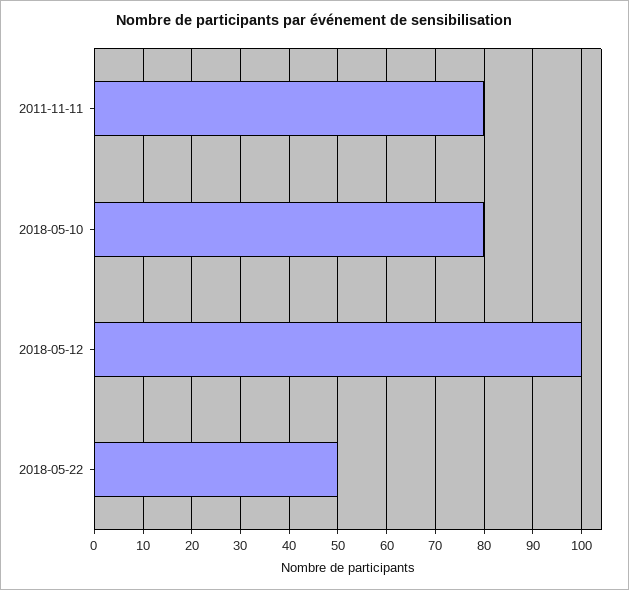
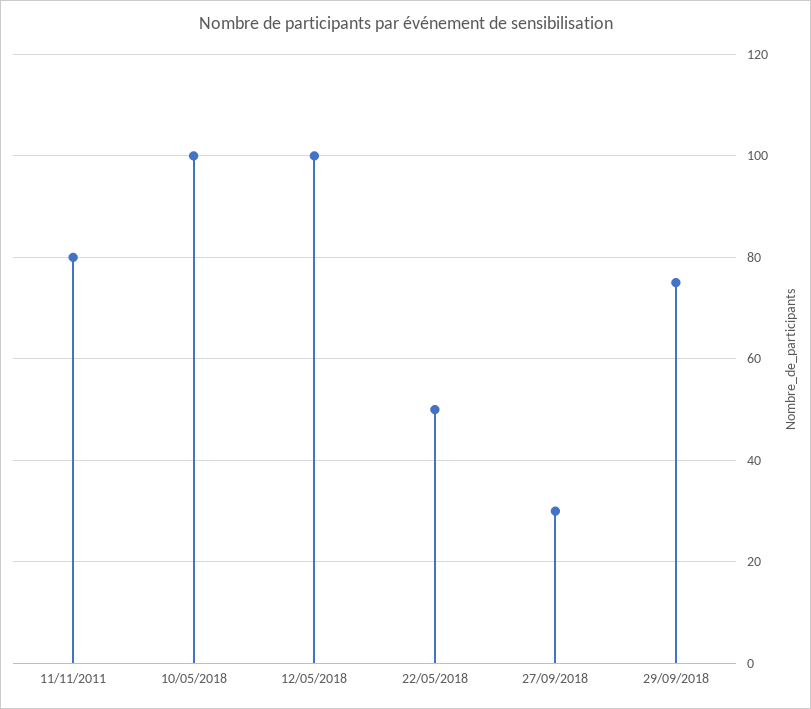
2018-05-10: 80 -> 100
27/09/2018: none -> 30
29/09/2018: none -> 75

